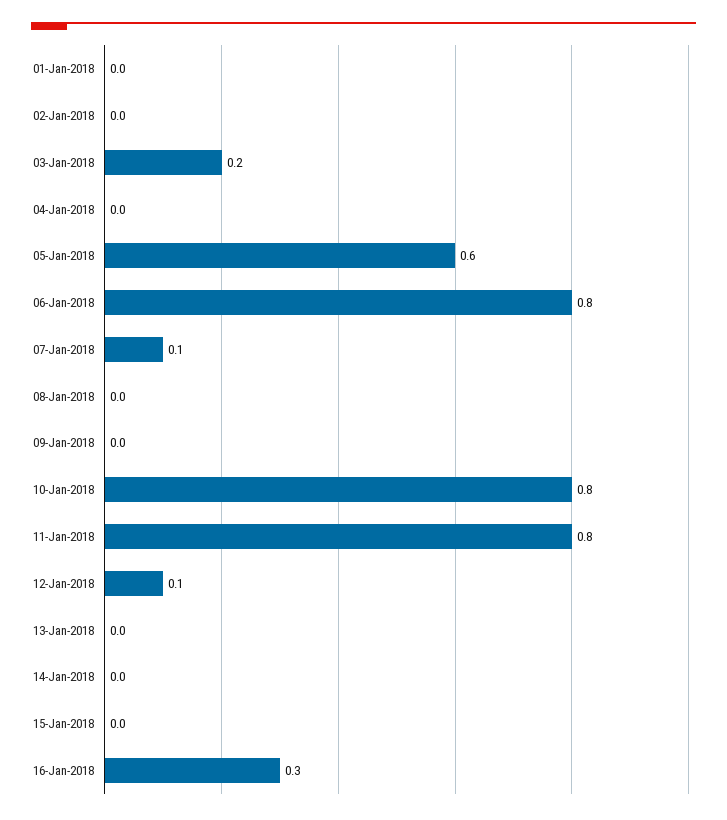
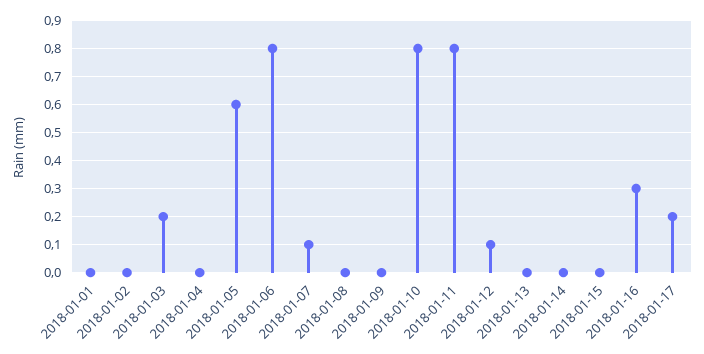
2018-01-17: none -> 0.2

